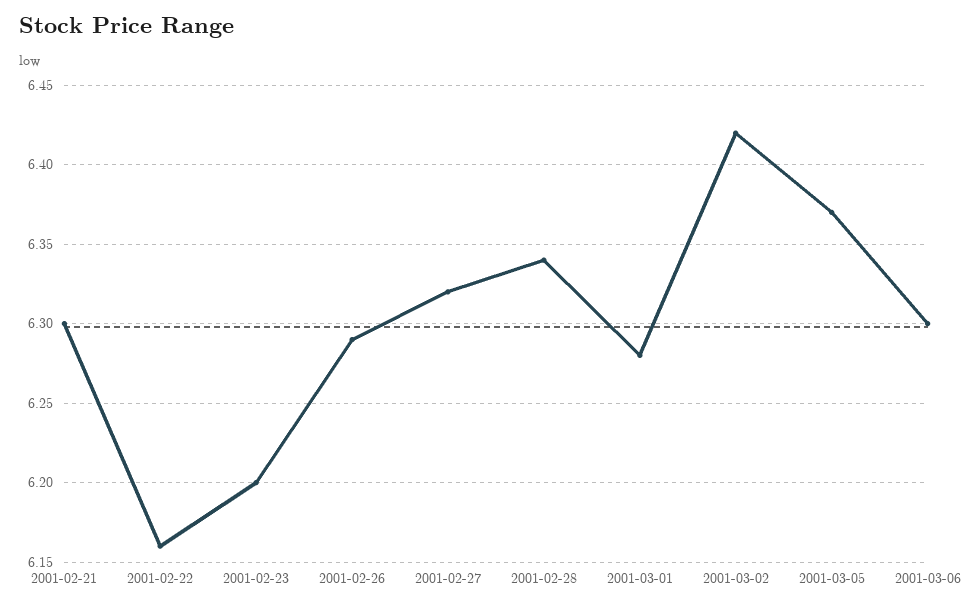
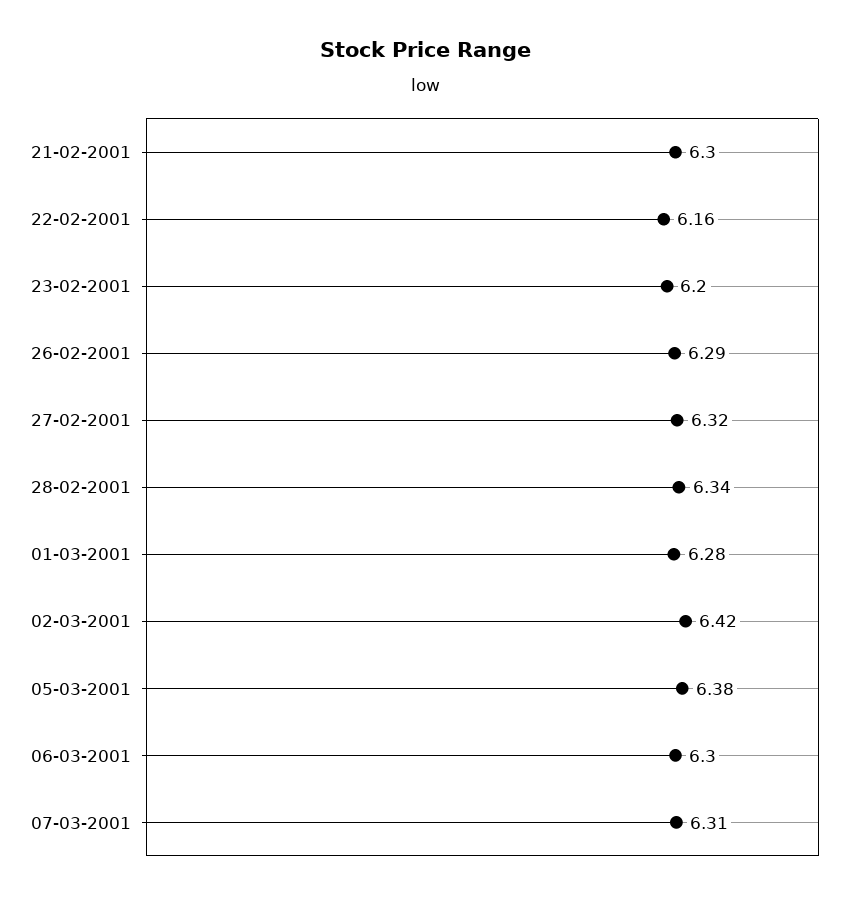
2001-03-05: 6.37 -> 6.38
07-03-2001: none -> 6.31

